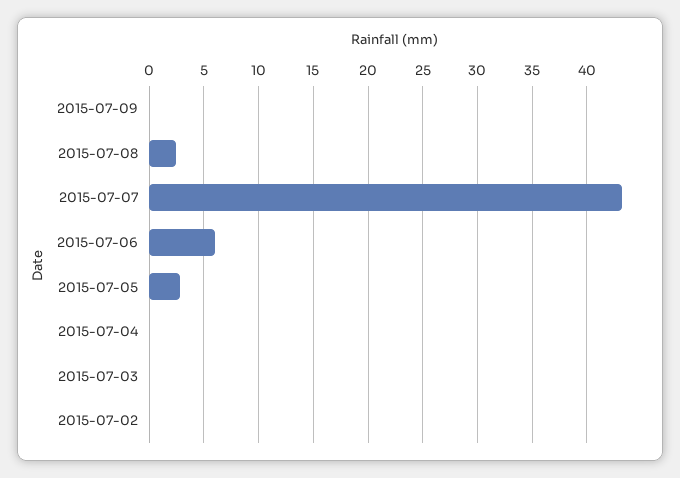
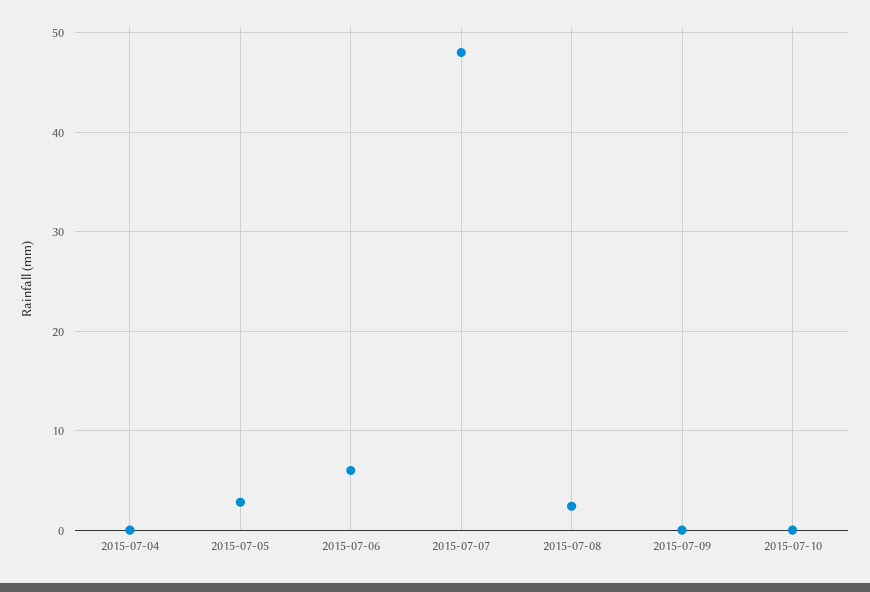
2015-07-07: 43 -> 48
2015-07-03: 0 -> none
2015-07-02: 0 -> none
2015-07-10: none -> 0

